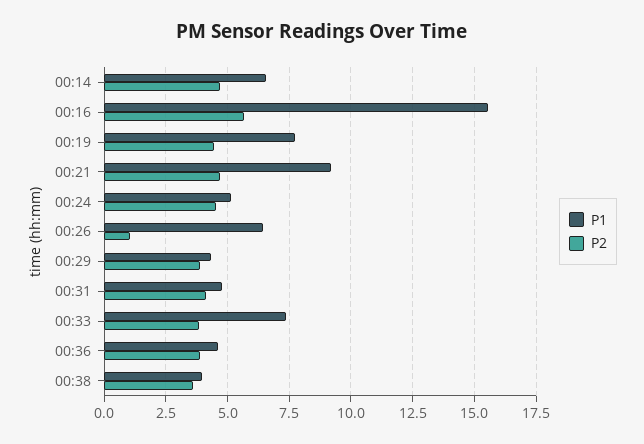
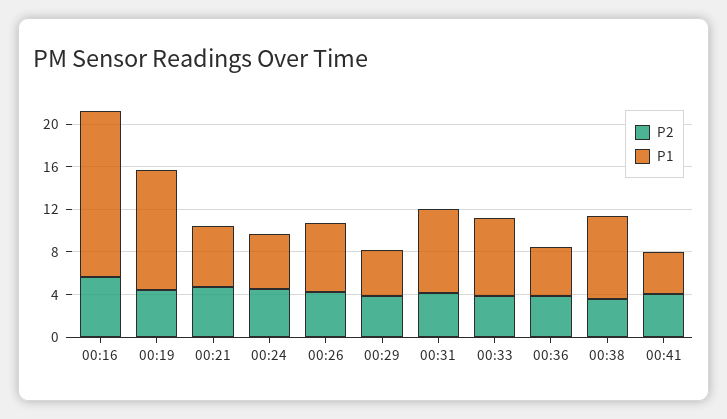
P1, 00:14: 6.5 -> none
P2, 00:14: 4.75 -> none
P1, 00:19: 7.75 -> 11
P1, 00:21: 9.25 -> 6
P2, 00:26: 1 -> 4
P1, 00:31: 4.75 -> 8
P1, 00:38: 4 -> 8
P2, 00:41: none -> 4
P1, 00:41: none -> 4

